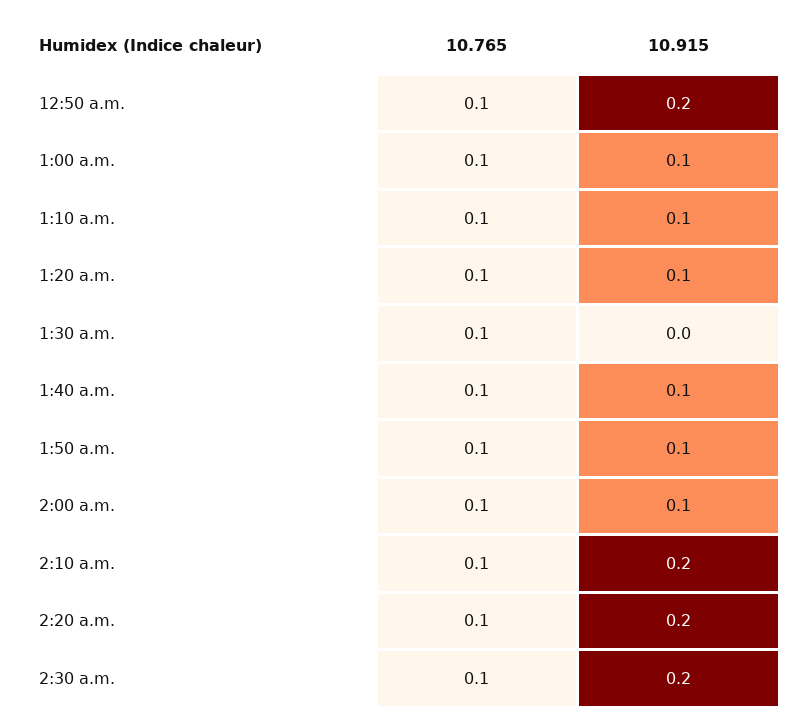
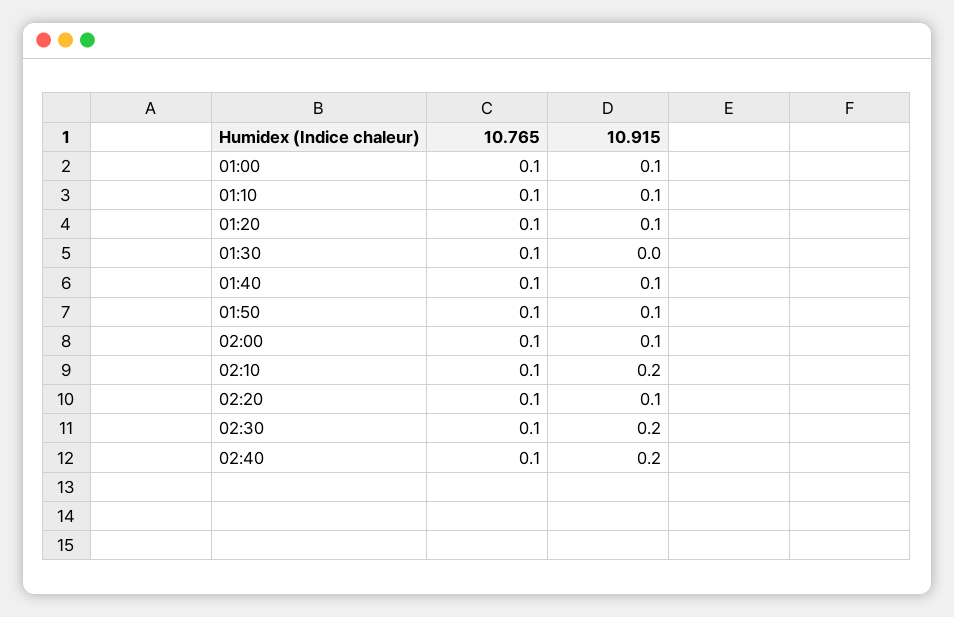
10.765, 12:50 a.m.: 0.1 -> none
10.915, 12:50 a.m.: 0.2 -> none
10.915, 2:20 a.m.: 0.2 -> 0.1
10.765, 02:40: none -> 0.1
10.915, 02:40: none -> 0.2

